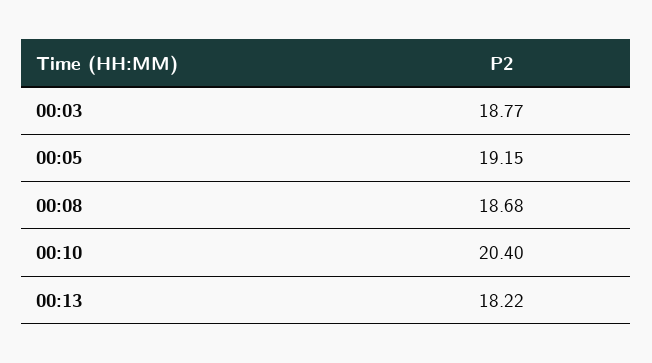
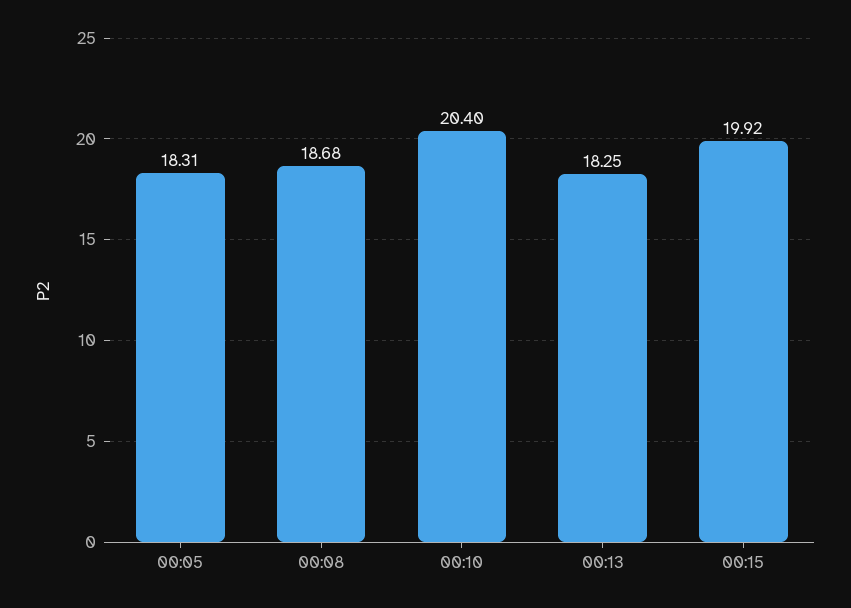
00:03: 18.77 -> none
00:05: 19.15 -> 18.31
00:13: 18.22 -> 18.25
00:15: none -> 19.92

